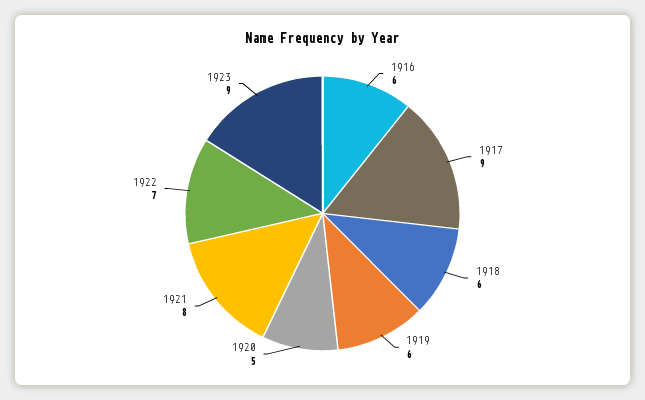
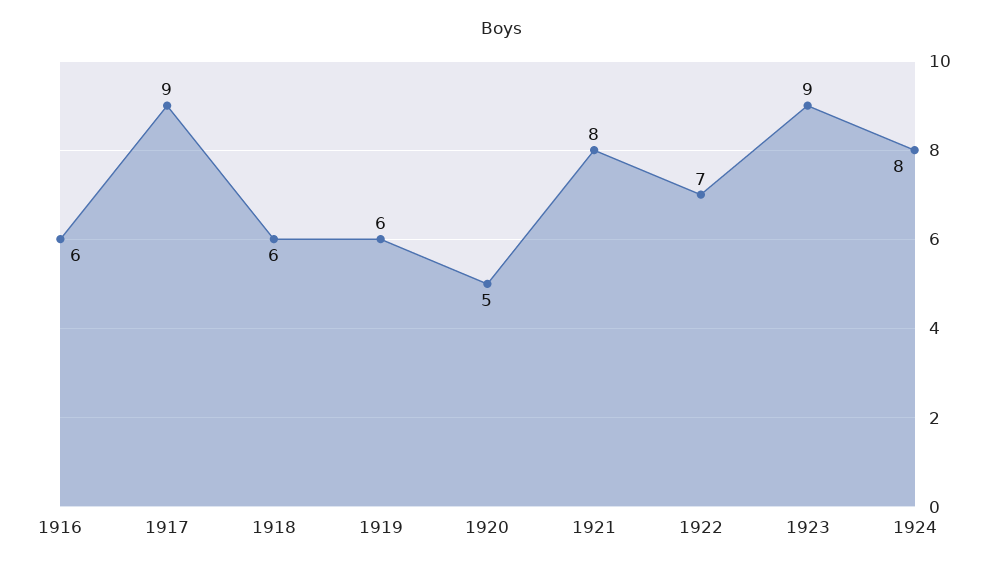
1924: none -> 8

